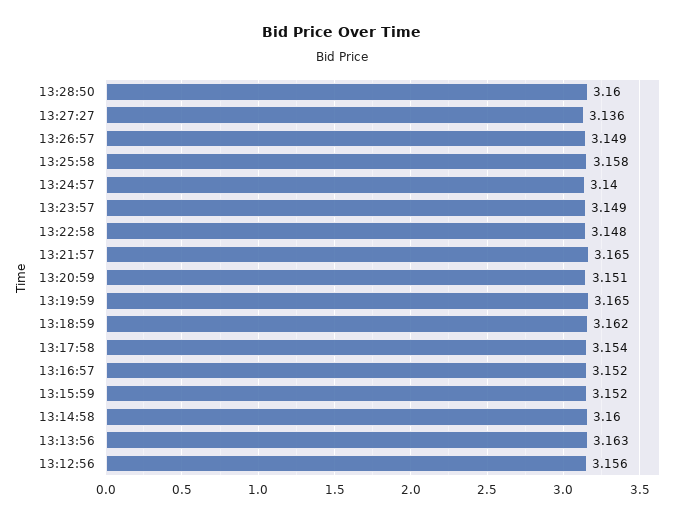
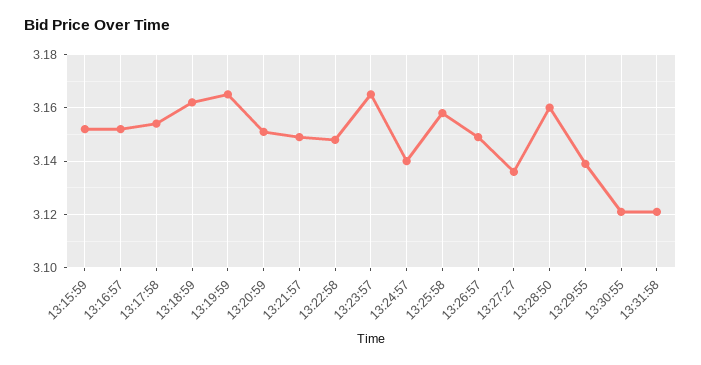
13:23:57: 3.149 -> 3.165
13:21:57: 3.165 -> 3.15
13:14:58: 3.16 -> none
13:13:56: 3.163 -> none
13:12:56: 3.156 -> none
13:29:55: none -> 3.14
13:30:55: none -> 3.12
13:31:58: none -> 3.12

